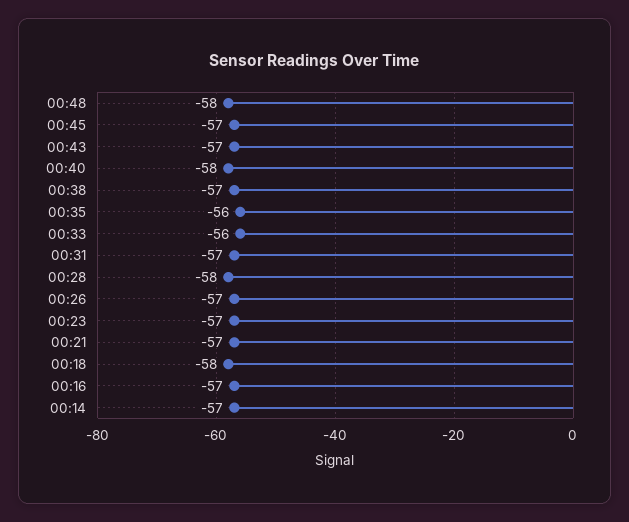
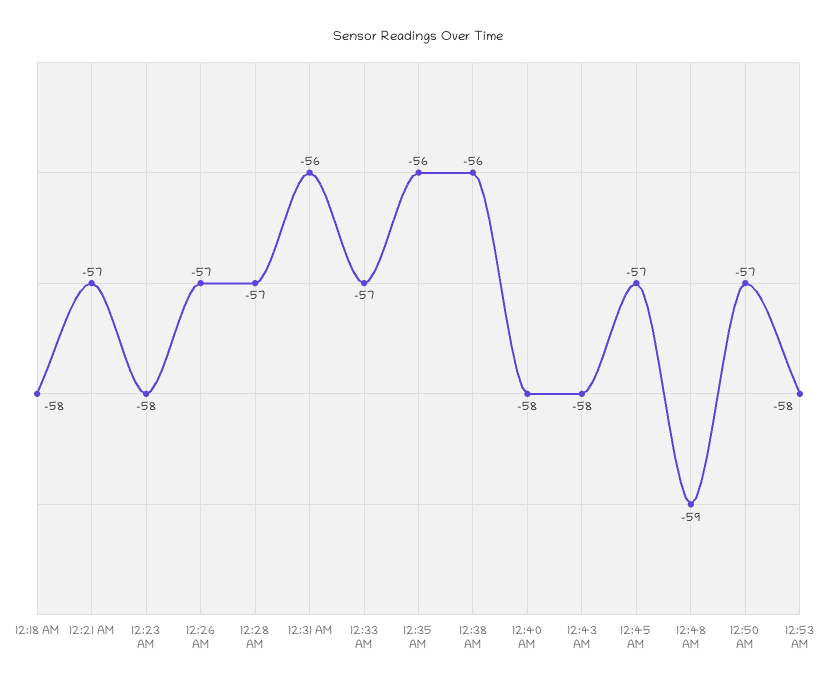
00:48: -58 -> -59
00:43: -57 -> -58
00:38: -57 -> -56
00:33: -56 -> -57
00:31: -57 -> -56
00:28: -58 -> -57
00:23: -57 -> -58
00:16: -57 -> none
00:14: -57 -> none
12:50 AM: none -> -57
12:53 AM: none -> -58

